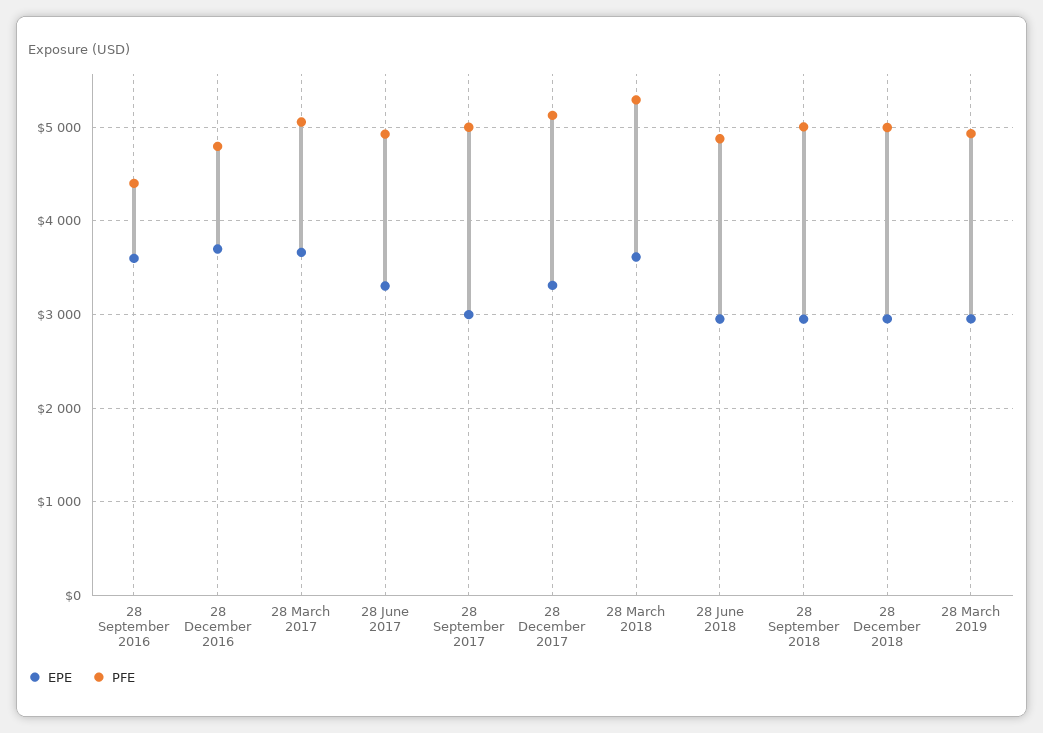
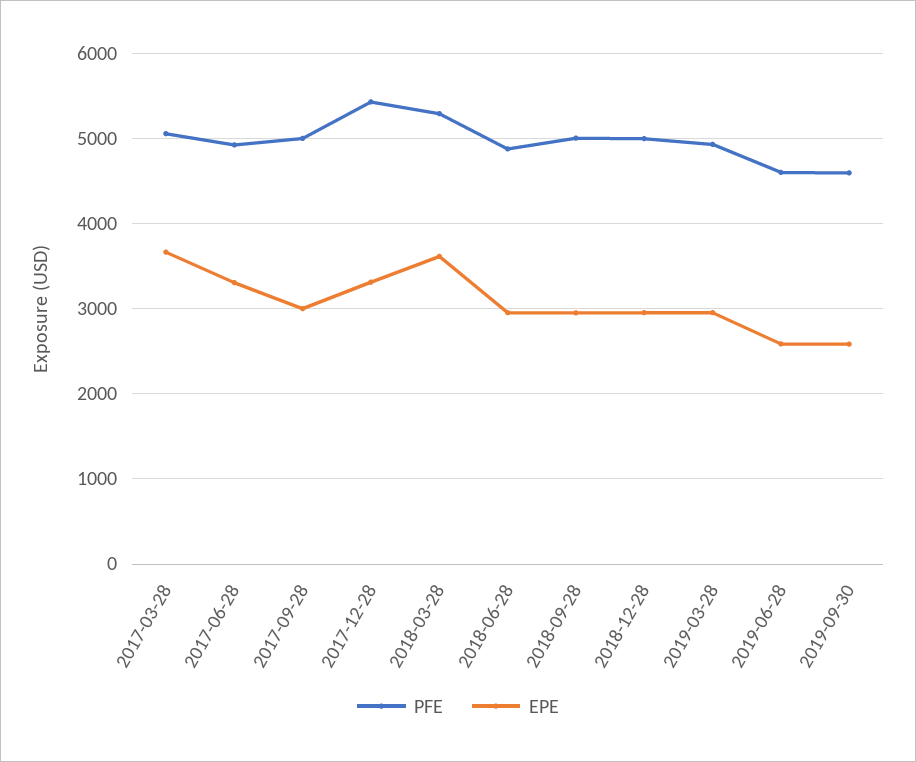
EPE, 28 September 2016: 3600 -> none
PFE, 28 September 2016: 4400 -> none
EPE, 28 December 2016: 3700 -> none
PFE, 28 December 2016: 4800 -> none
PFE, 28 December 2017: 5100 -> 5400
PFE, 2019-06-28: none -> 4600
EPE, 2019-06-28: none -> 2600
PFE, 2019-09-30: none -> 4600
EPE, 2019-09-30: none -> 2600

